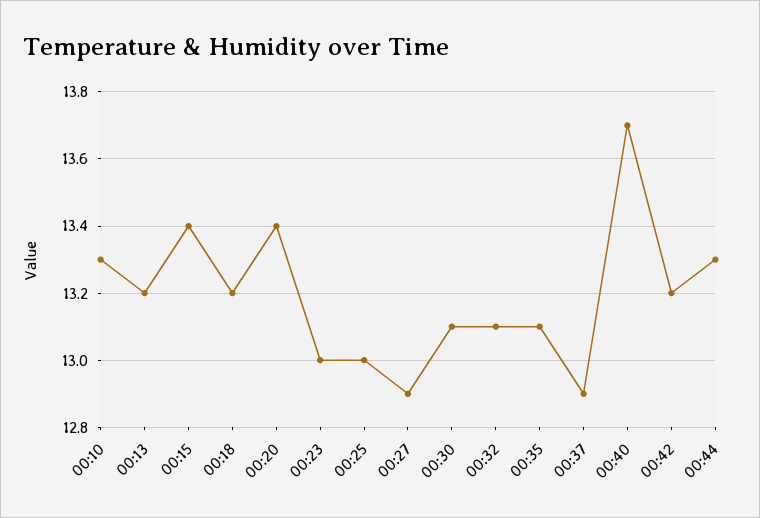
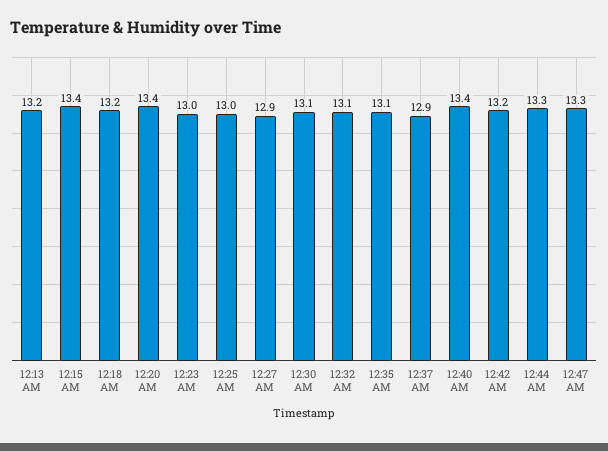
00:10: 13.3 -> none
00:40: 13.7 -> 13.4
12:47 AM: none -> 13.3

